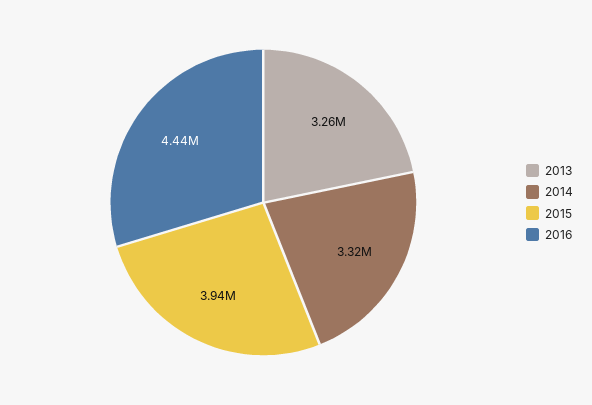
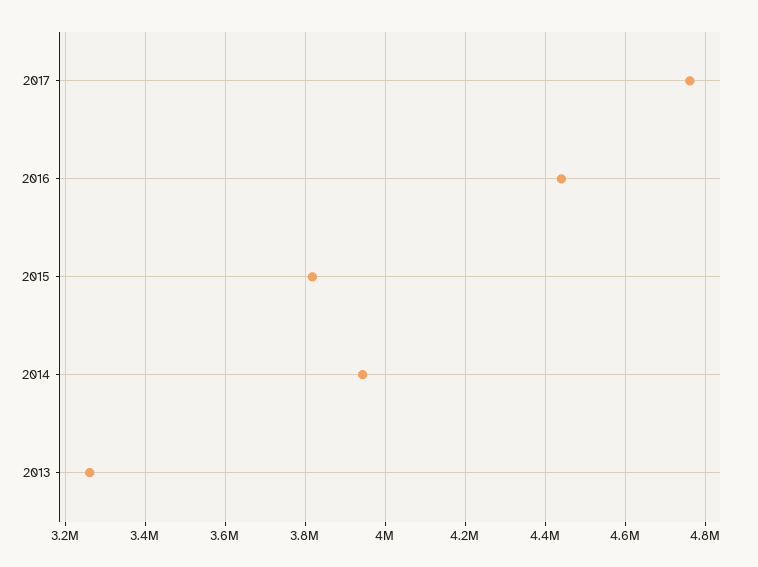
2014: 3320000 -> 3940000
2015: 3940000 -> 3820000
2017: none -> 4760000

